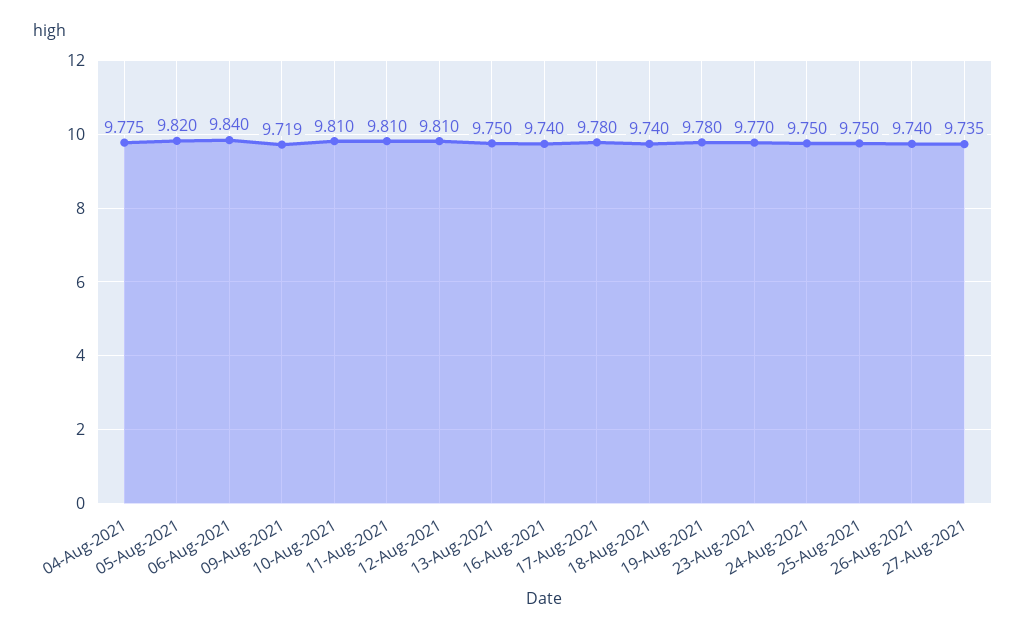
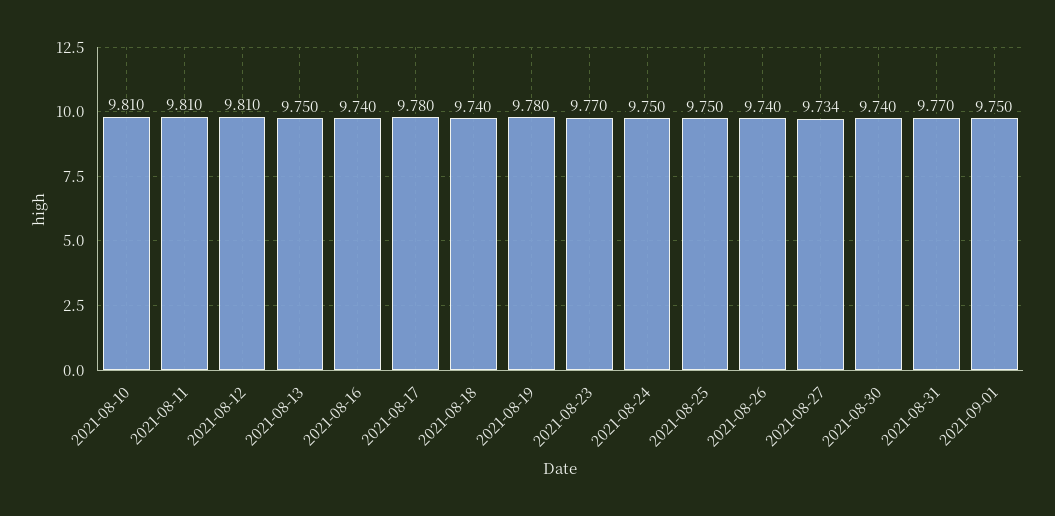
04-Aug-2021: 9.775 -> none
05-Aug-2021: 9.82 -> none
06-Aug-2021: 9.84 -> none
09-Aug-2021: 9.719 -> none
27-Aug-2021: 9.735 -> 9.734
2021-08-30: none -> 9.74
2021-08-31: none -> 9.77
2021-09-01: none -> 9.75

